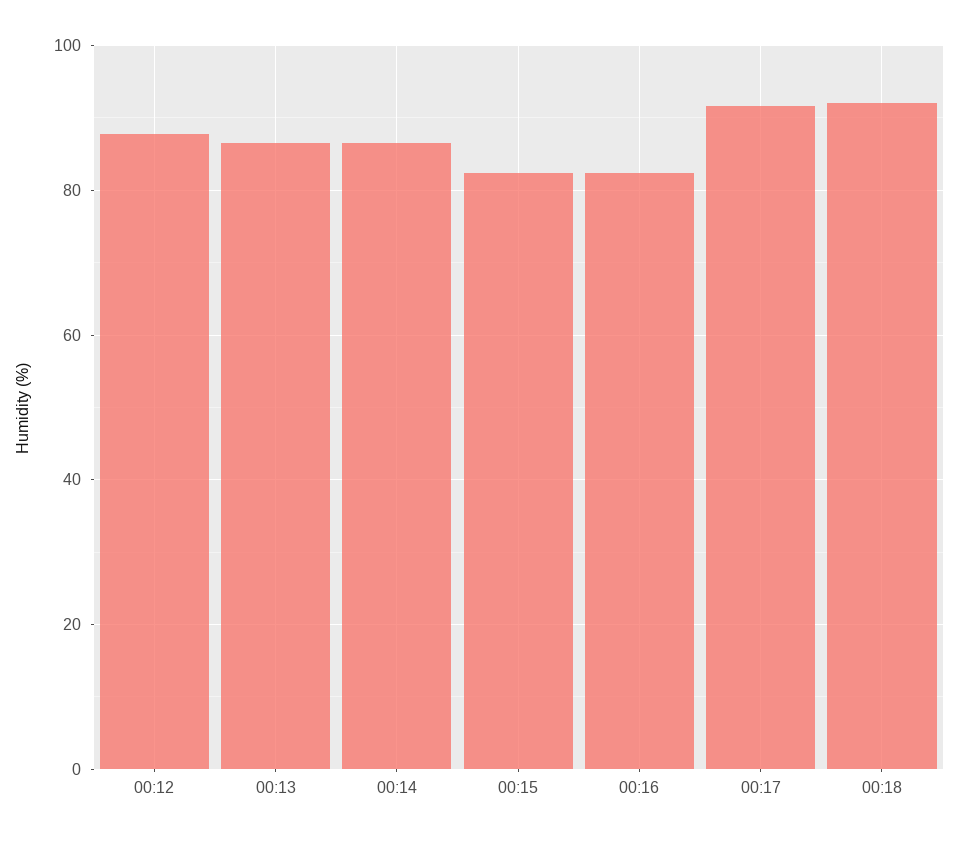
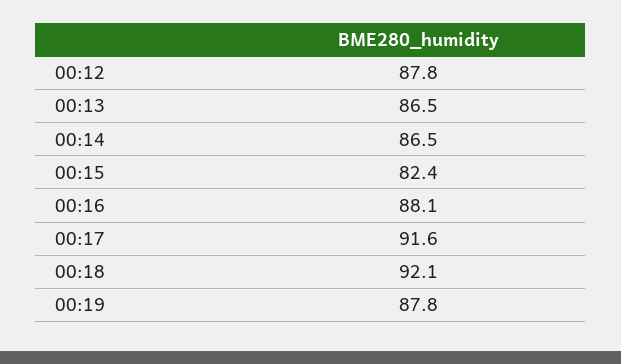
00:16: 82 -> 88.1
00:19: none -> 87.8

